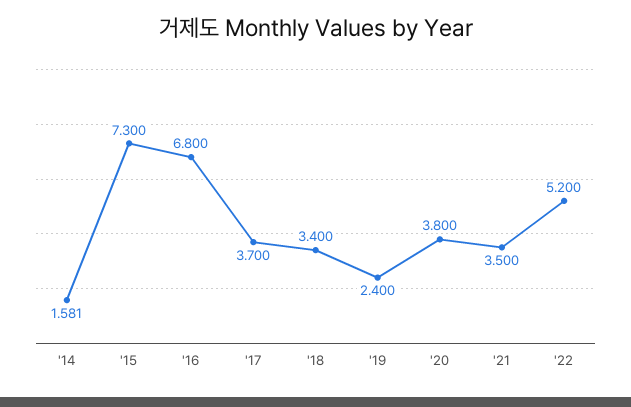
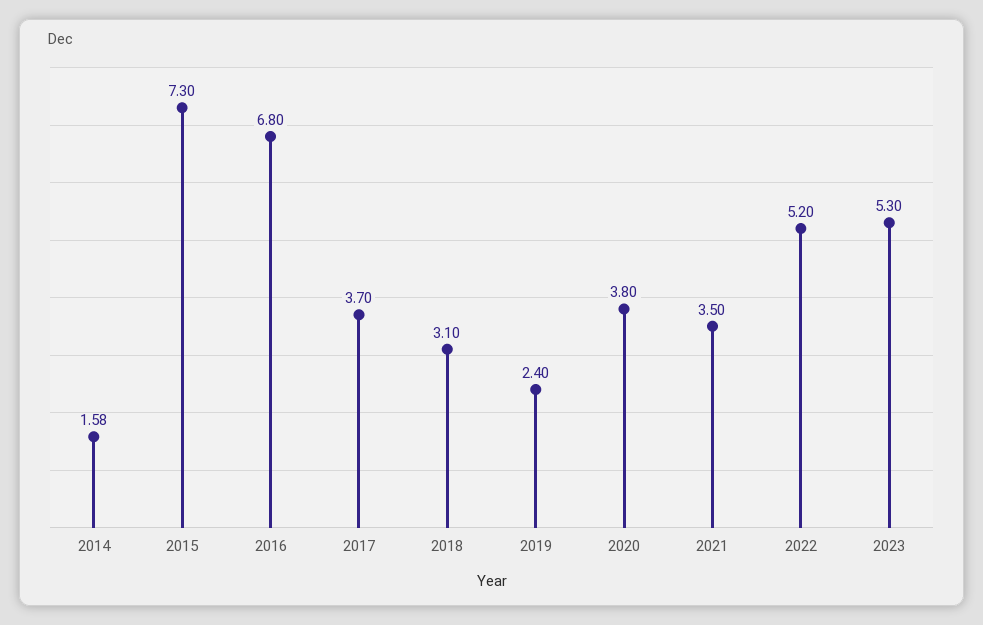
'18: 3.4 -> 3.1
2023: none -> 5.3

